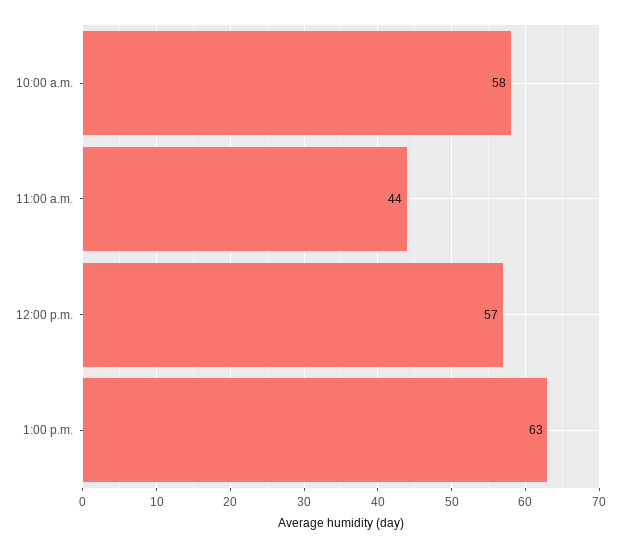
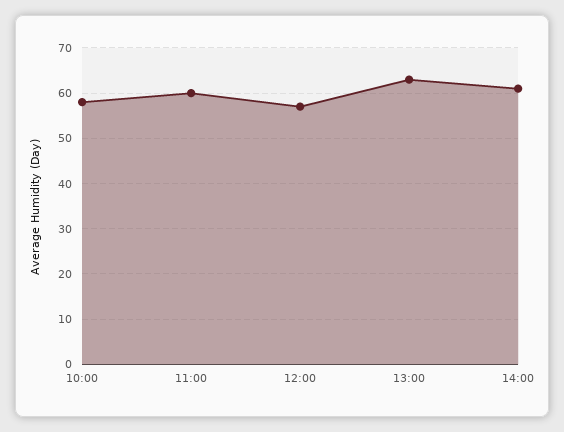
11:00 a.m.: 44 -> 60
14:00: none -> 60

